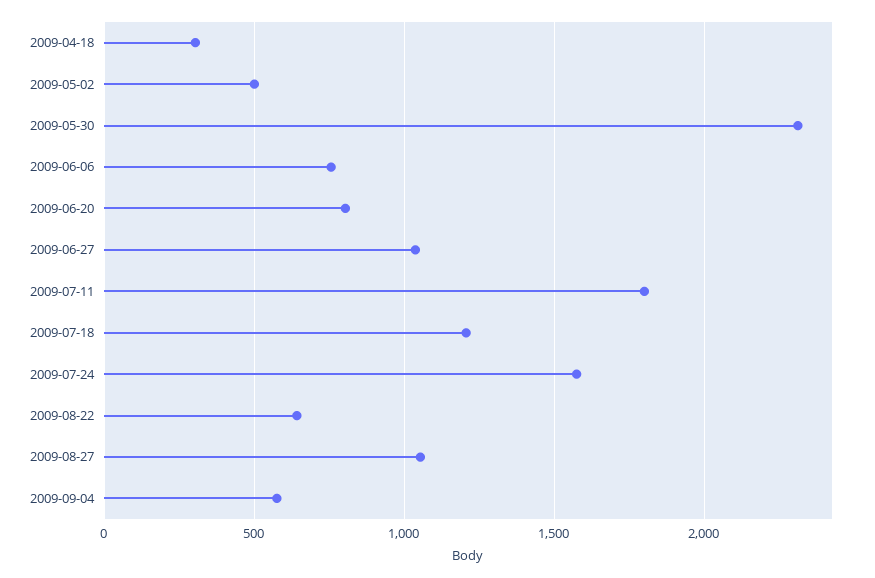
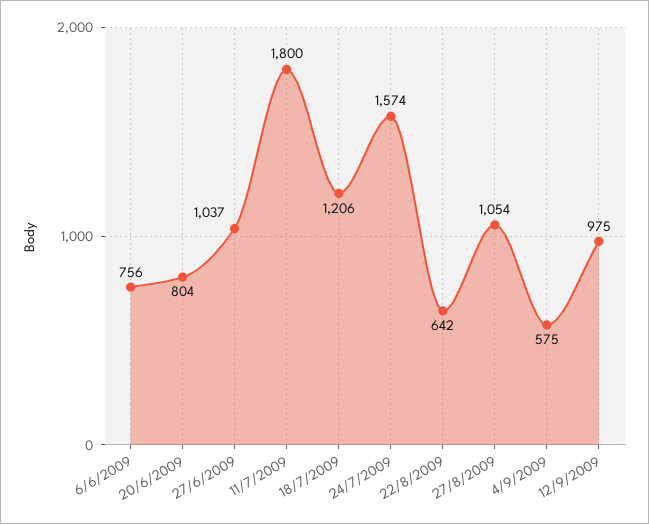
2009-04-18: 300 -> none
2009-05-02: 500 -> none
2009-05-30: 2300 -> none
12/9/2009: none -> 975

